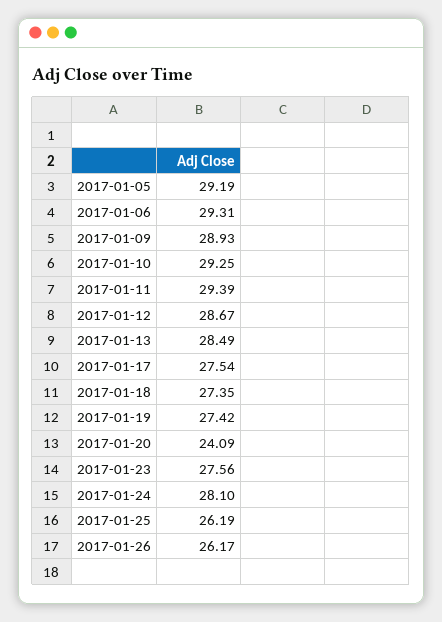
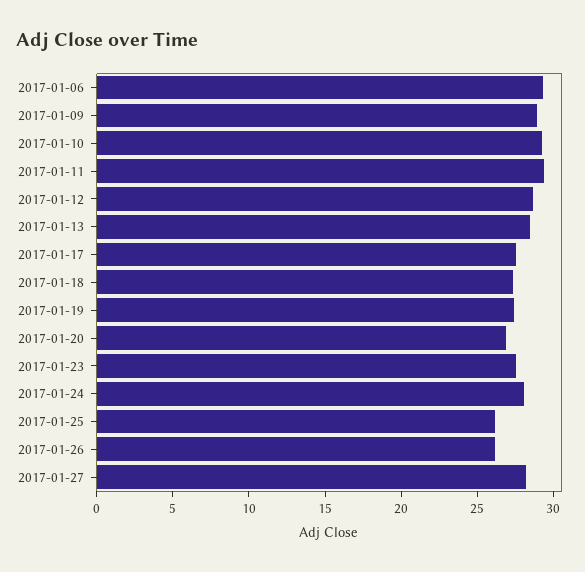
2017-01-05: 29.19 -> none
2017-01-20: 24.09 -> 27
2017-01-27: none -> 28

